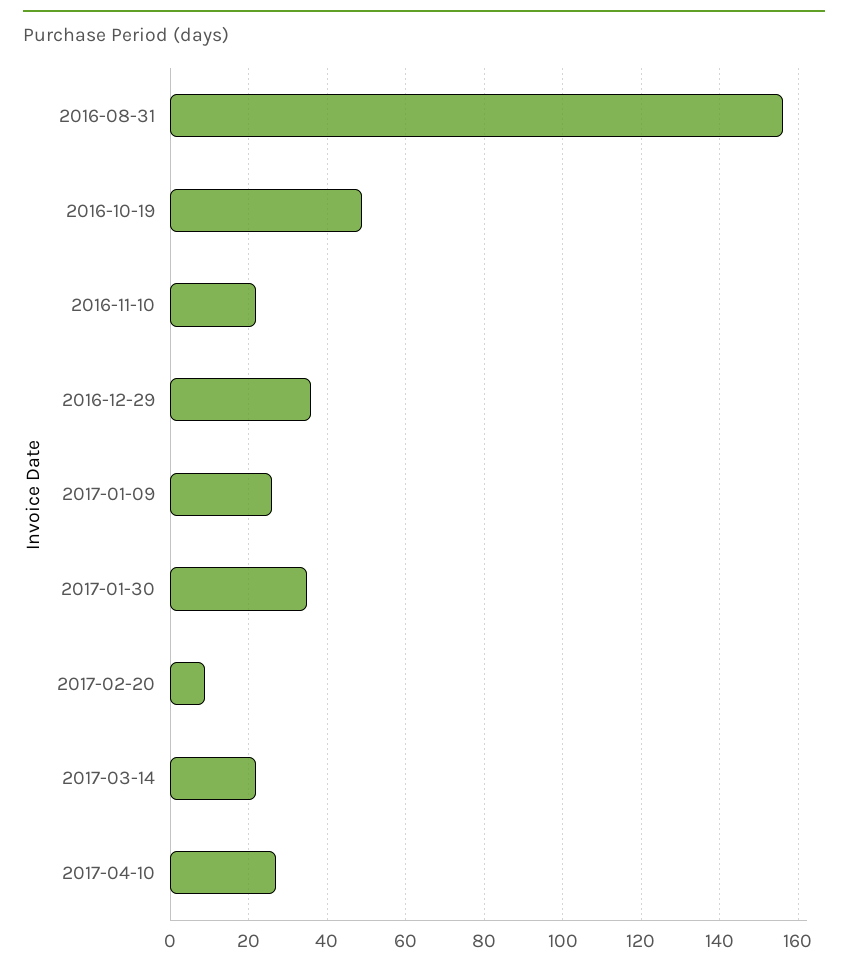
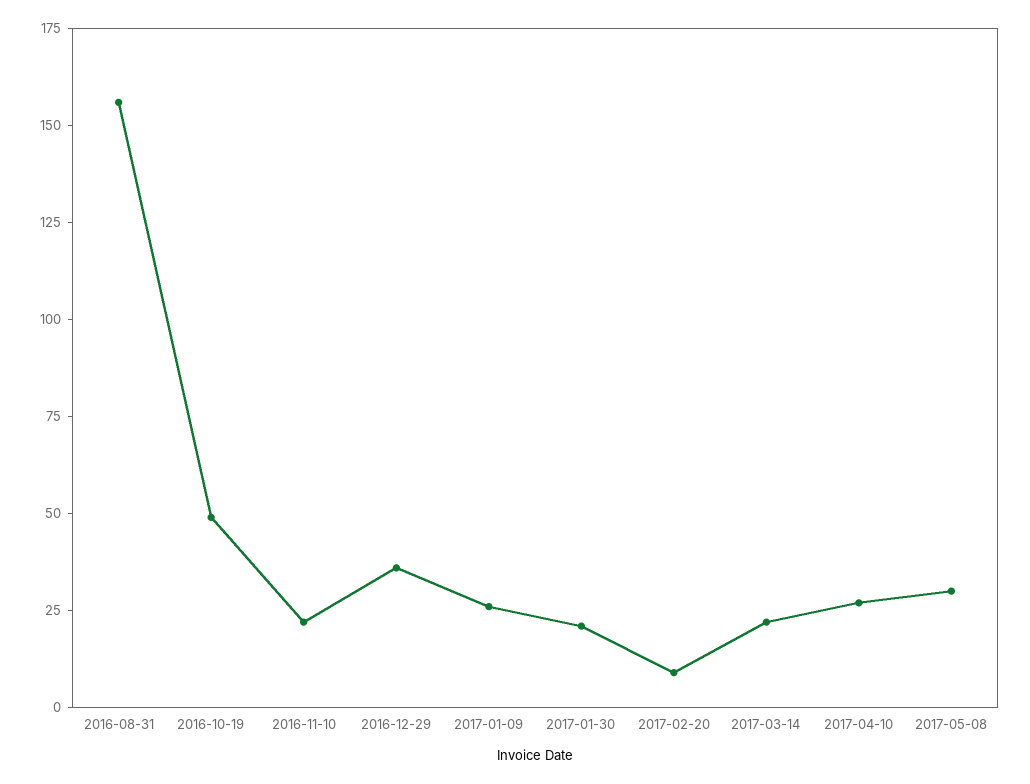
2017-01-30: 35 -> 20
2017-05-08: none -> 30

